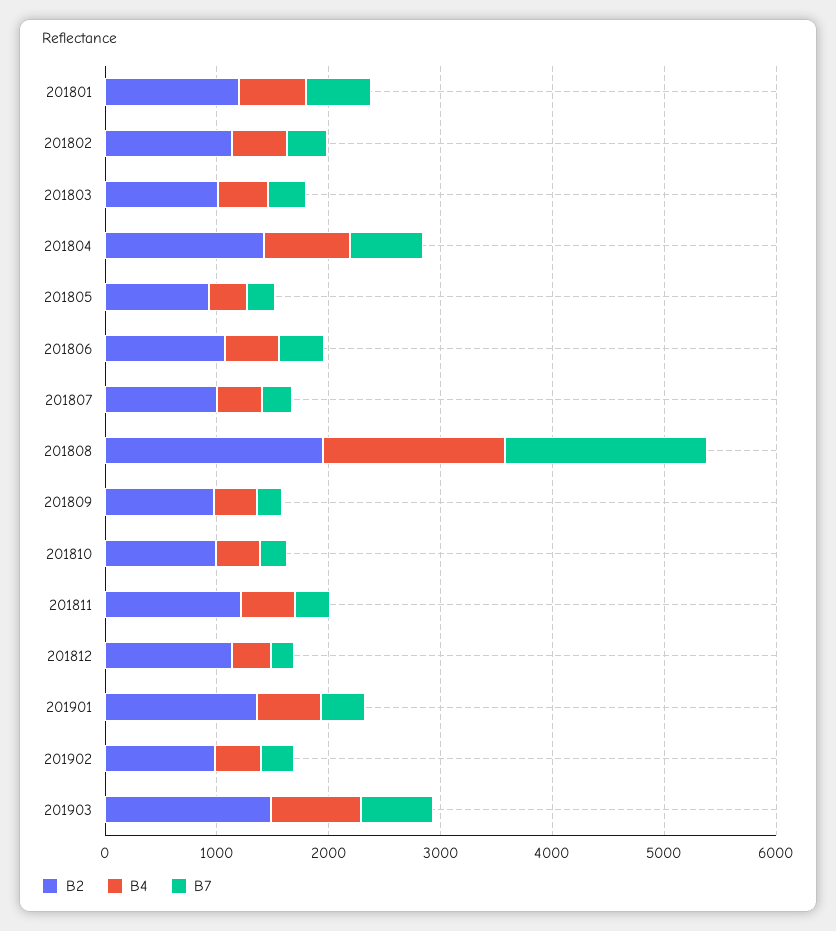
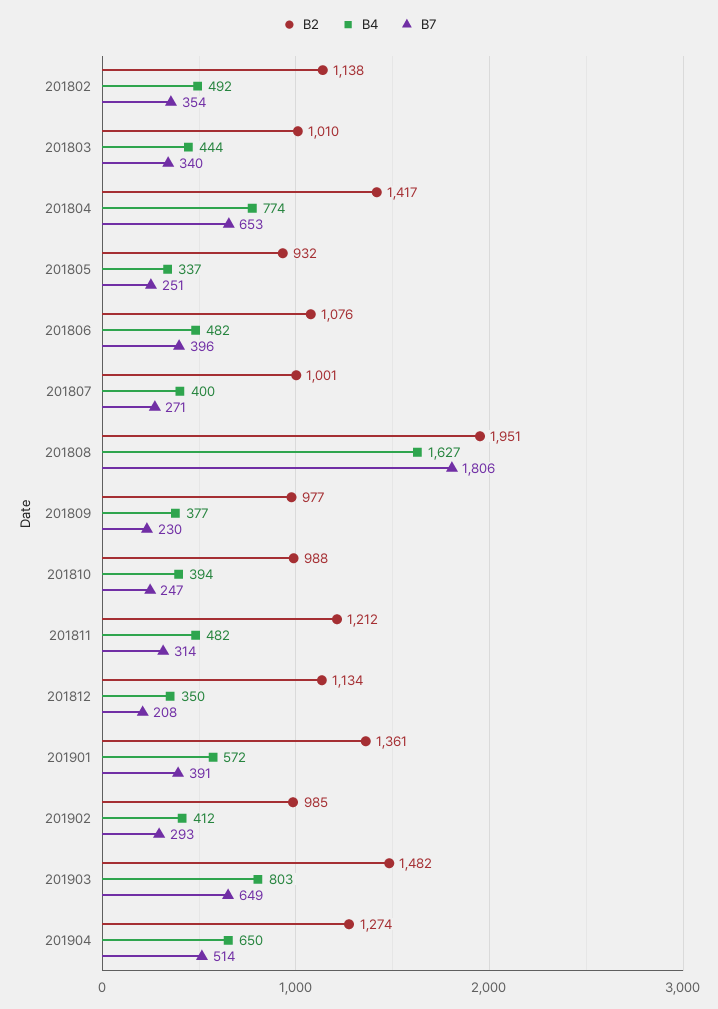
B2, 201801: 1200 -> none
B4, 201801: 600 -> none
B7, 201801: 600 -> none
B2, 201904: none -> 1274
B4, 201904: none -> 650
B7, 201904: none -> 514

